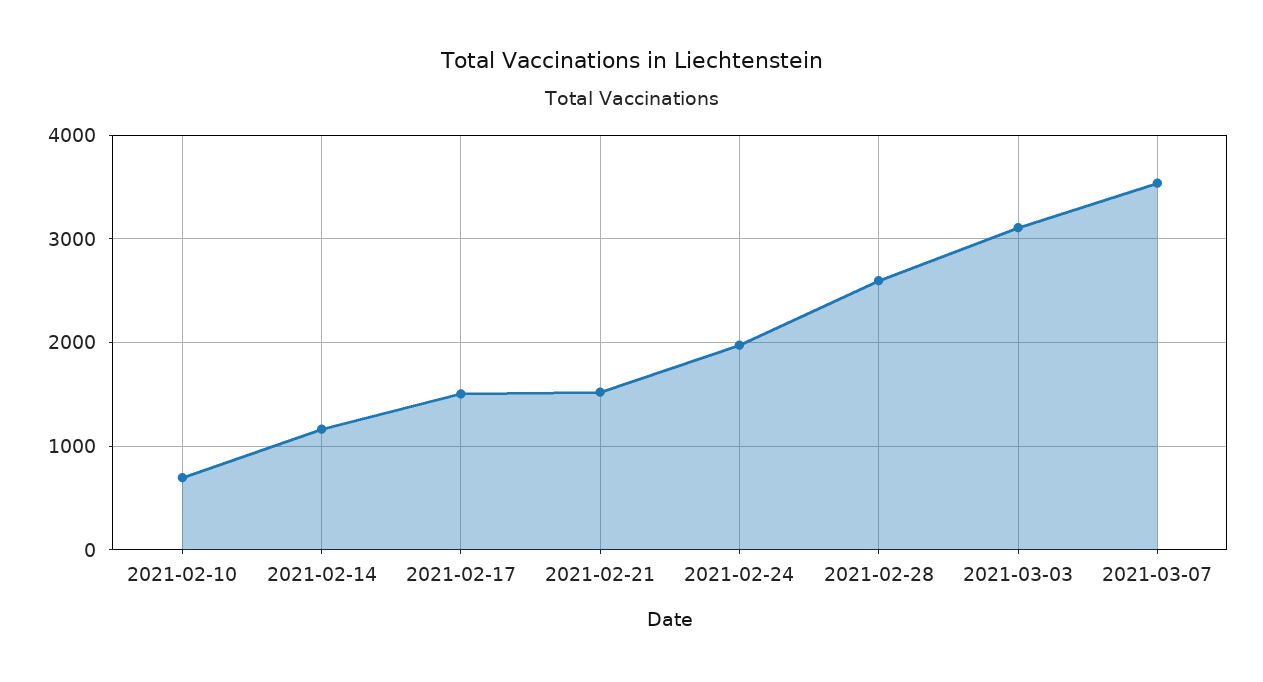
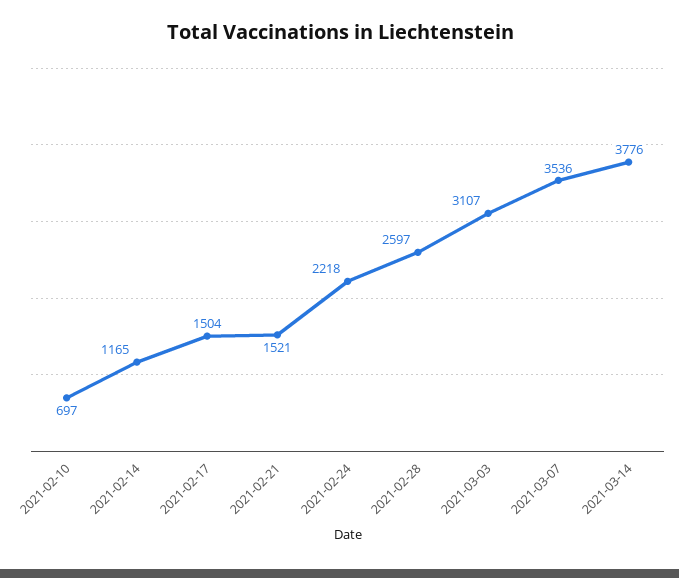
2021-02-24: 2000 -> 2218
2021-03-14: none -> 3776

